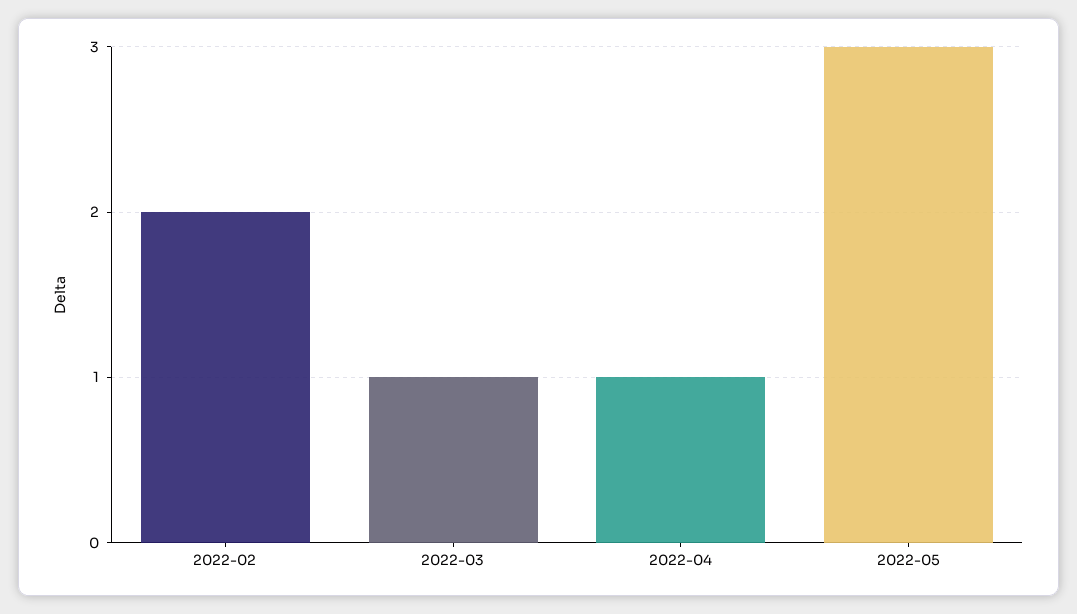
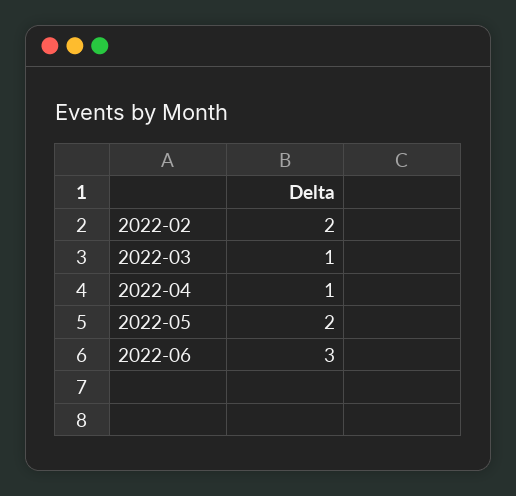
2022-05: 3 -> 2
2022-06: none -> 3

